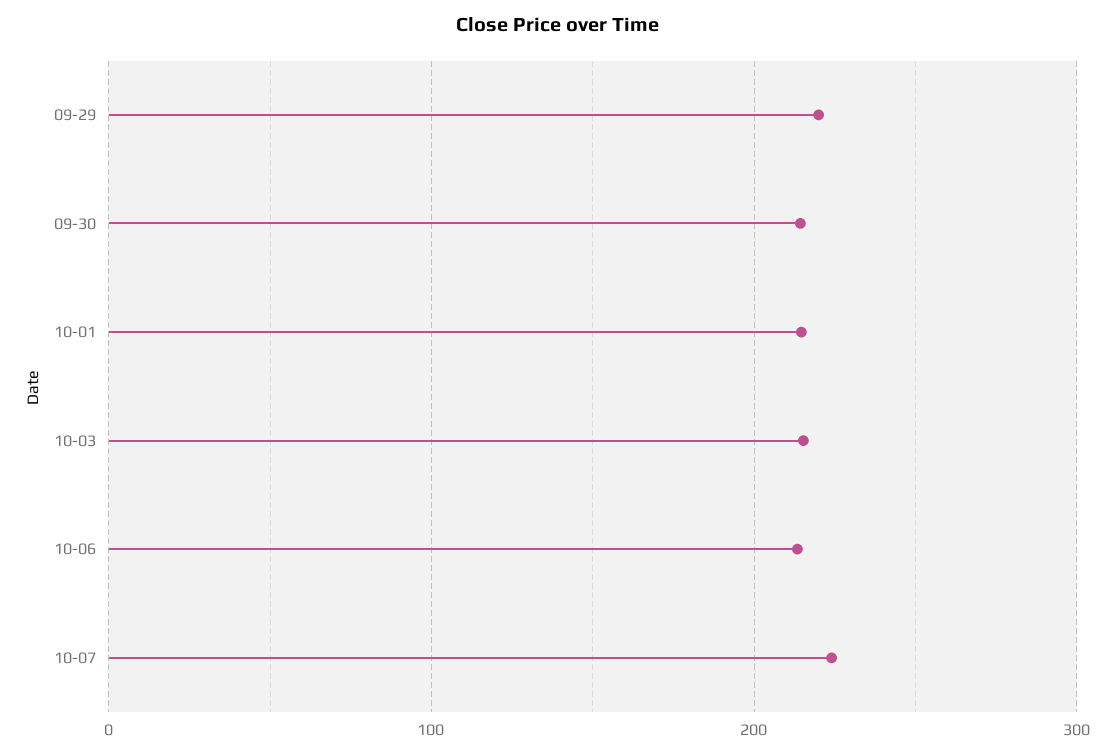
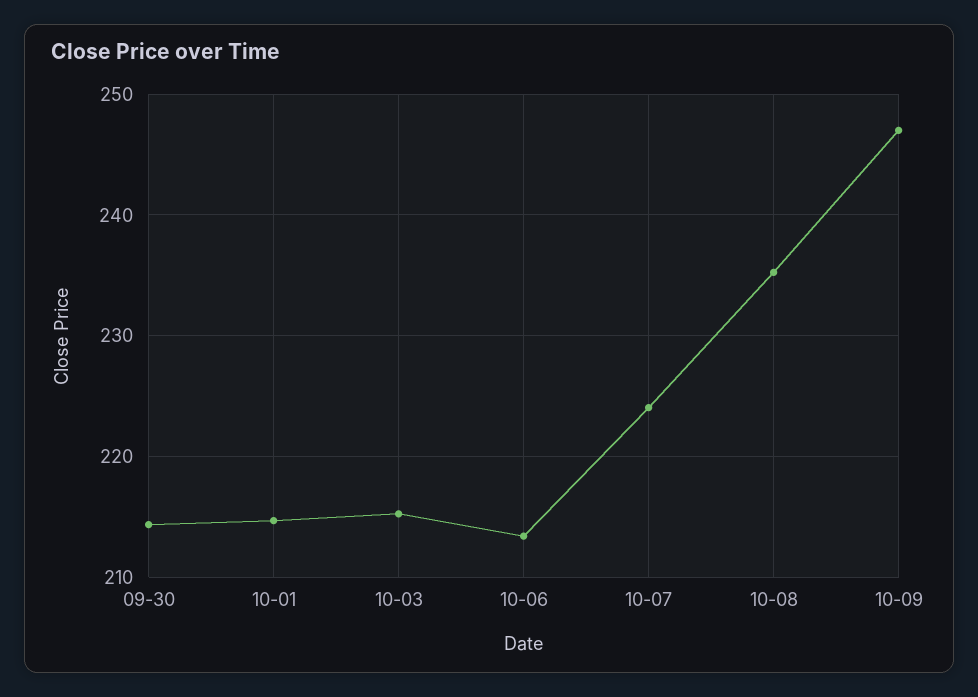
09-29: 220 -> none
10-08: none -> 235
10-09: none -> 247

